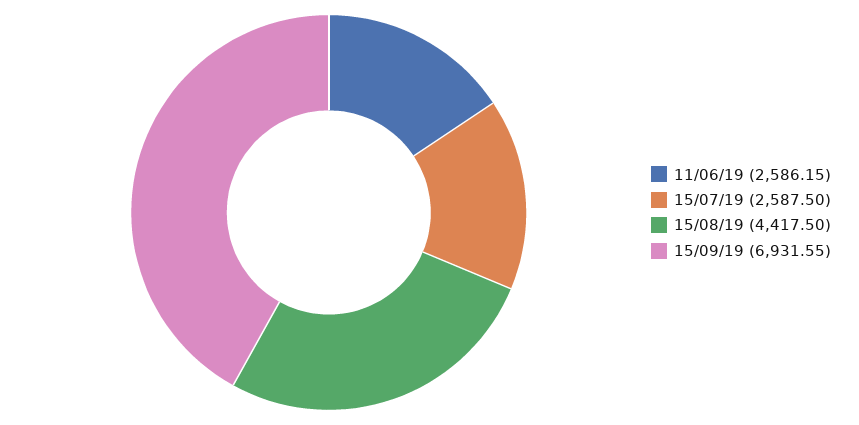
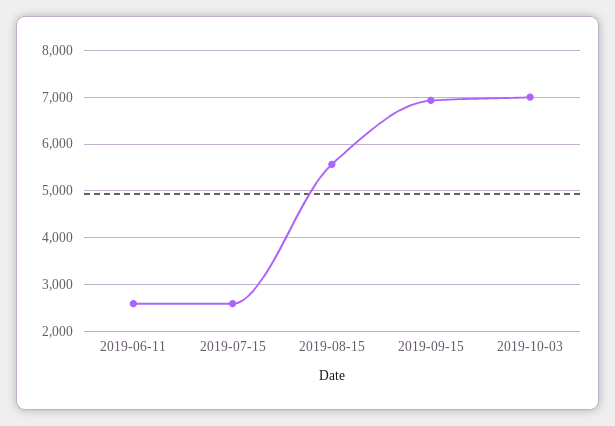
15/08/19: 4417.5 -> 5600
2019-10-03: none -> 7000

